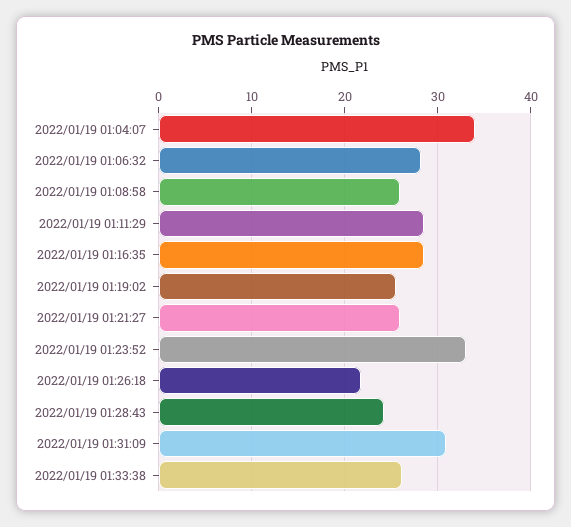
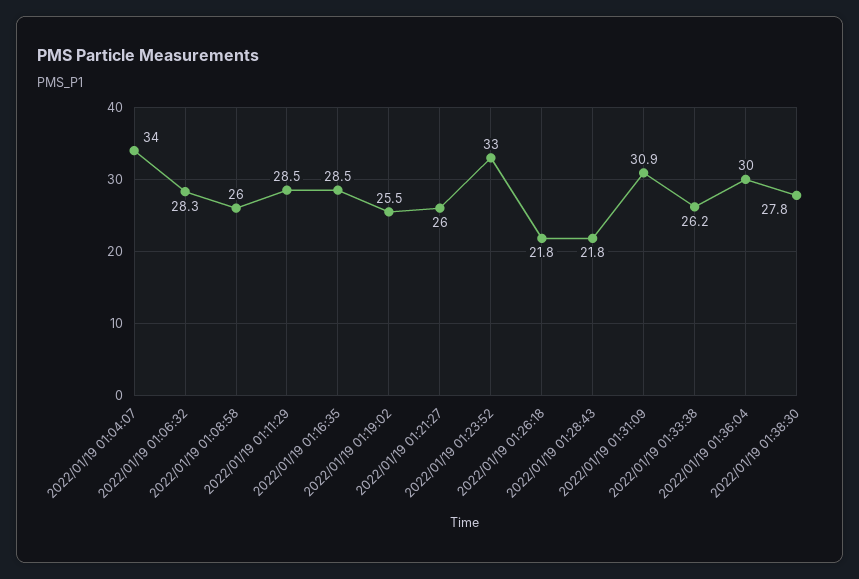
2022/01/19 01:28:43: 24 -> 21.8
2022/01/19 01:36:04: none -> 30
2022/01/19 01:38:30: none -> 27.8

